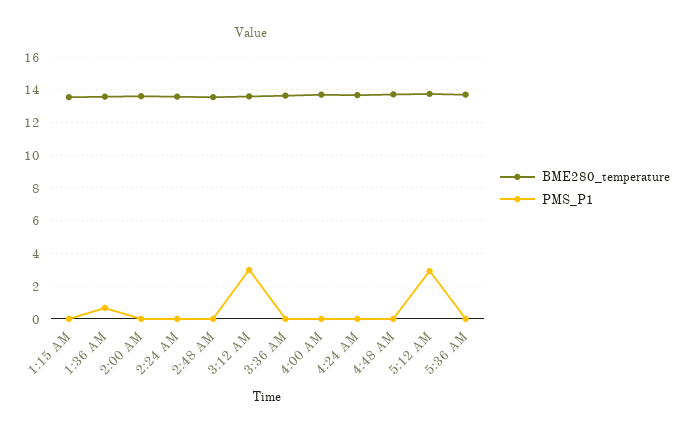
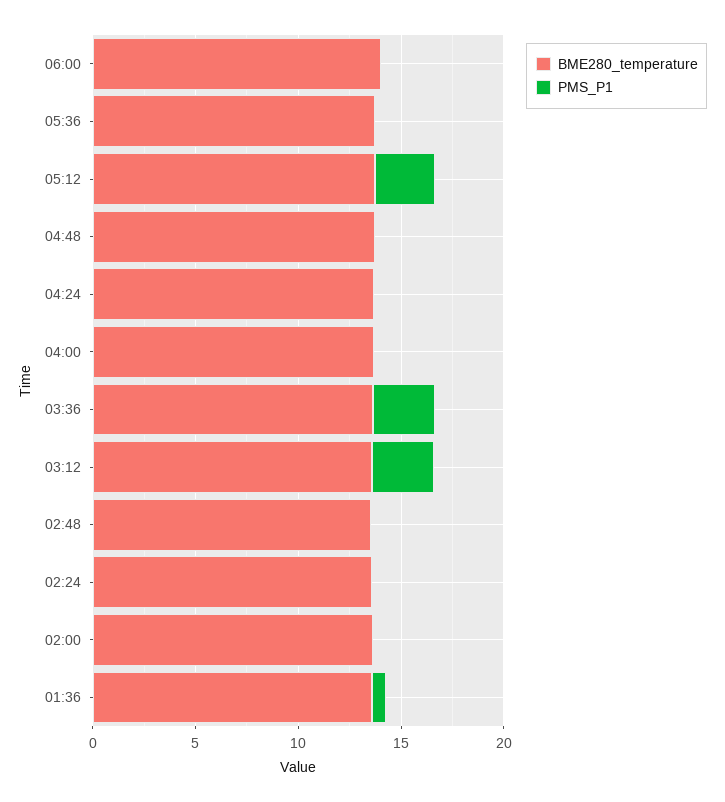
BME280_temperature, 1:15 AM: 13.5 -> none
PMS_P1, 1:15 AM: 0 -> none
PMS_P1, 3:36 AM: 0 -> 3
BME280_temperature, 06:00: none -> 14
PMS_P1, 06:00: none -> 0

